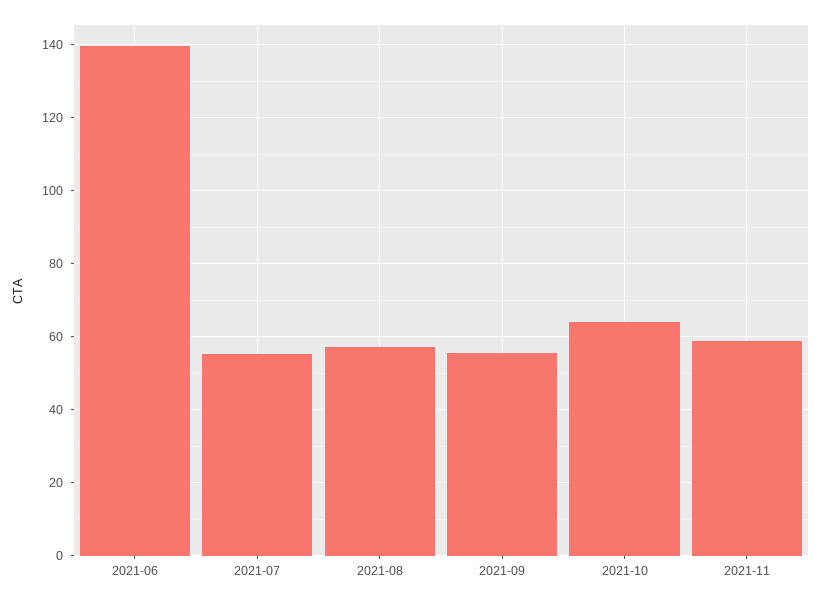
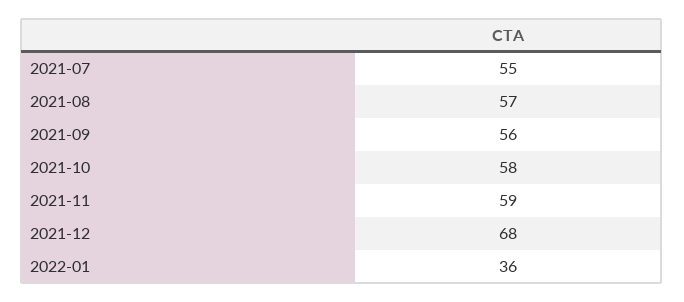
2021-06: 140 -> none
2021-10: 64 -> 58
2021-12: none -> 68
2022-01: none -> 36

